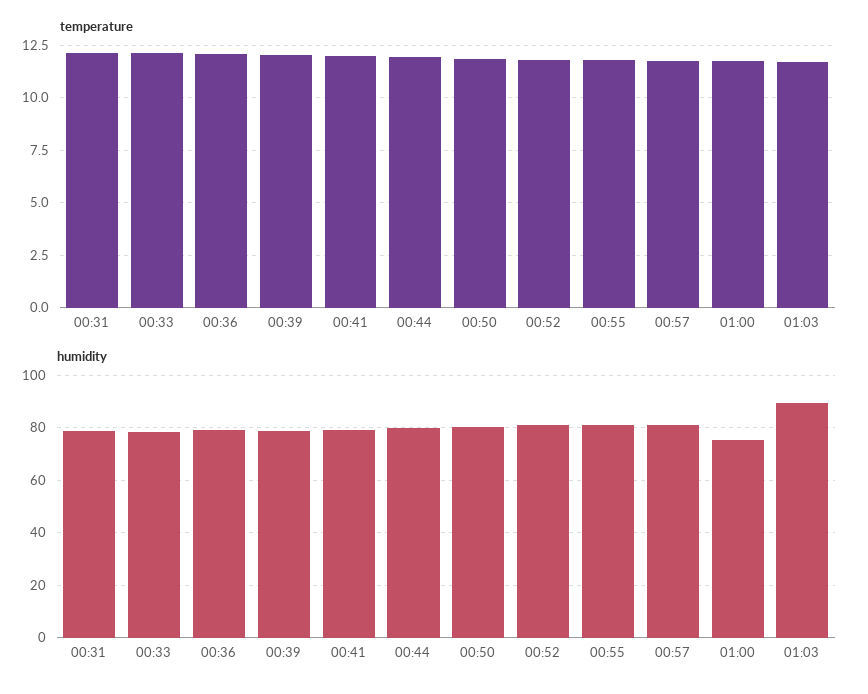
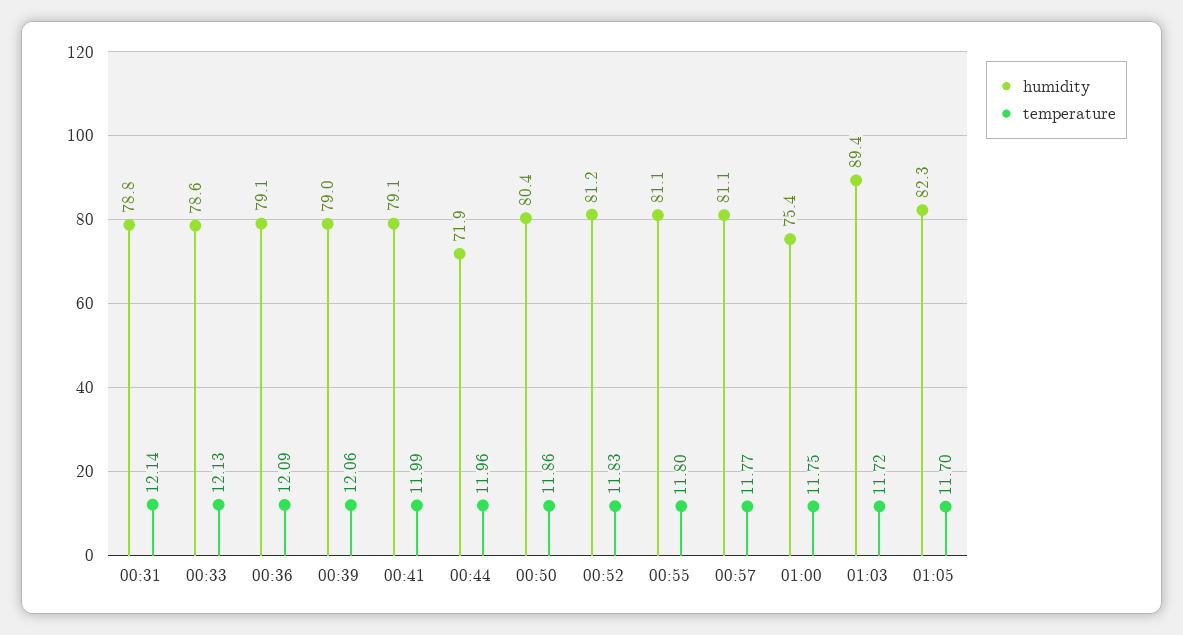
humidity, 00:44: 80 -> 71.9
humidity, 01:05: none -> 82.3
temperature, 01:05: none -> 11.7

